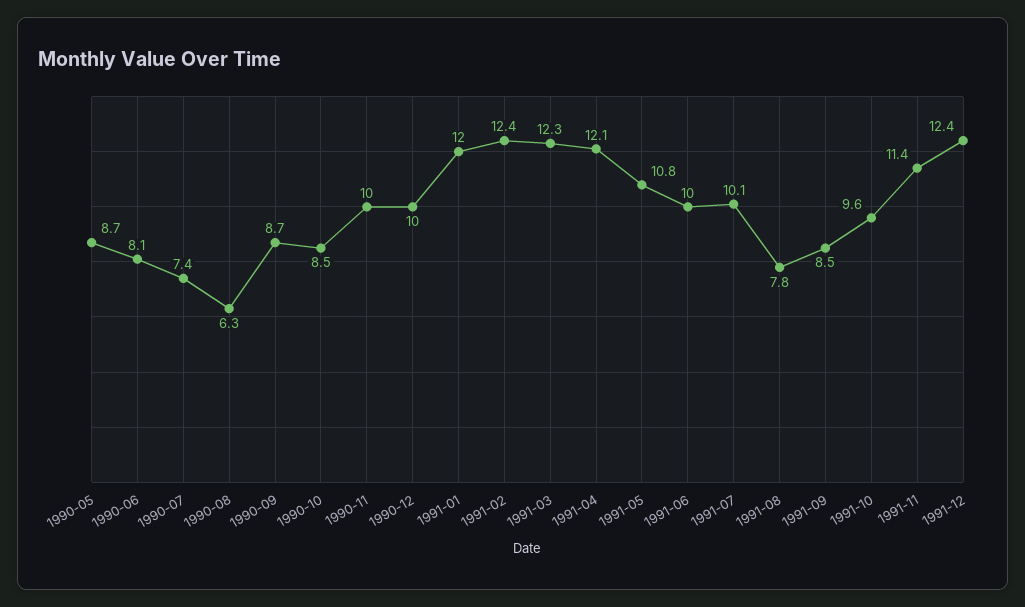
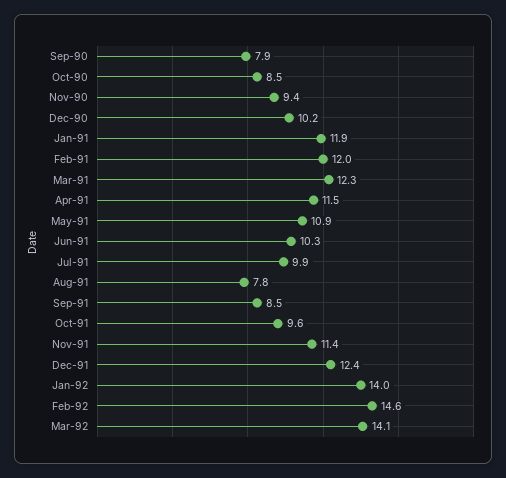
1990-05: 8.7 -> none
1990-06: 8.1 -> none
1990-07: 7.4 -> none
1990-08: 6.3 -> none
1990-09: 8.7 -> 7.9
1990-11: 10 -> 9.4
1990-12: 10 -> 10.2
1991-01: 12 -> 11.9
1991-02: 12.4 -> 12
1991-04: 12.1 -> 11.5
1991-05: 10.8 -> 10.9
1991-06: 10 -> 10.3
1991-07: 10.1 -> 9.9
Jan-92: none -> 14
Feb-92: none -> 14.6
Mar-92: none -> 14.1

